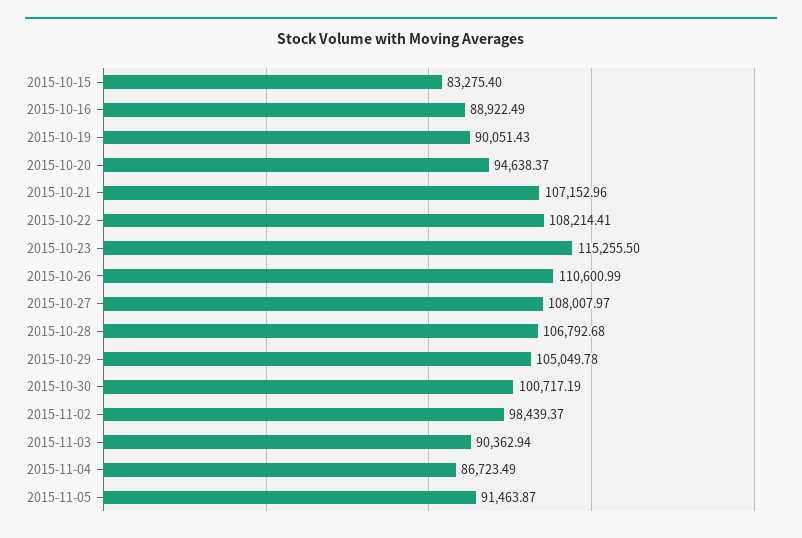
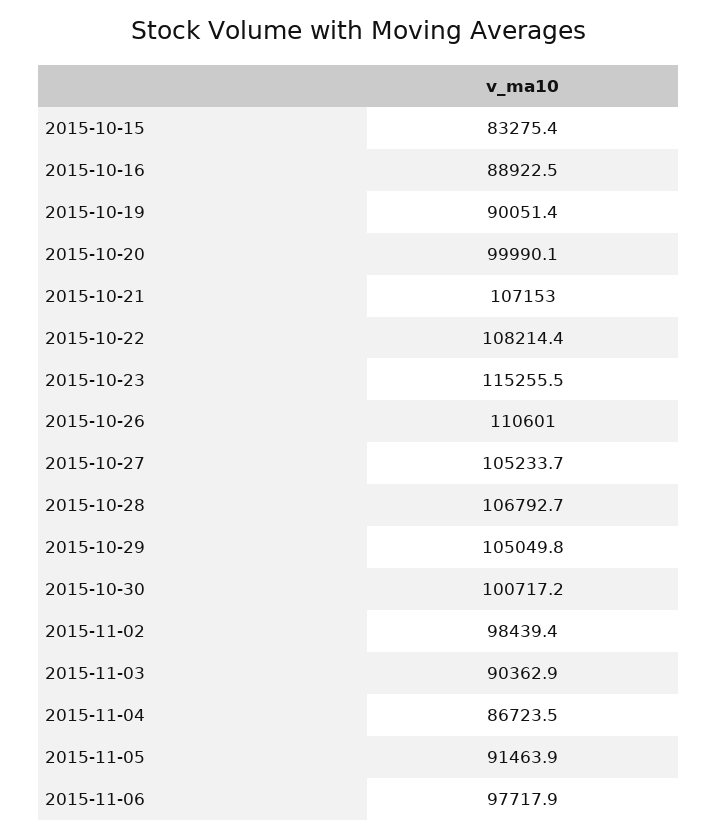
2015-10-20: 94638.37 -> 99990.1
2015-10-27: 108007.97 -> 105233.7
2015-11-06: none -> 97717.9

